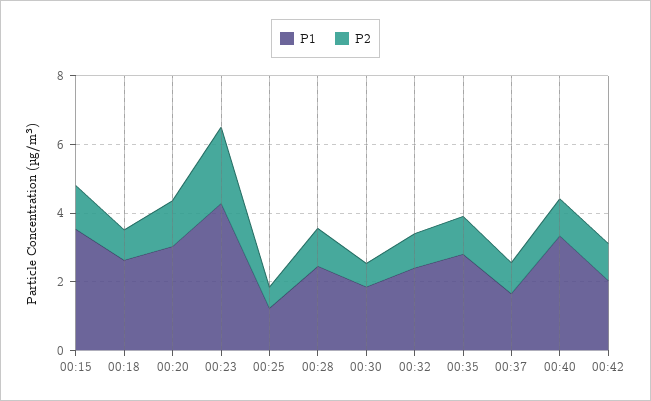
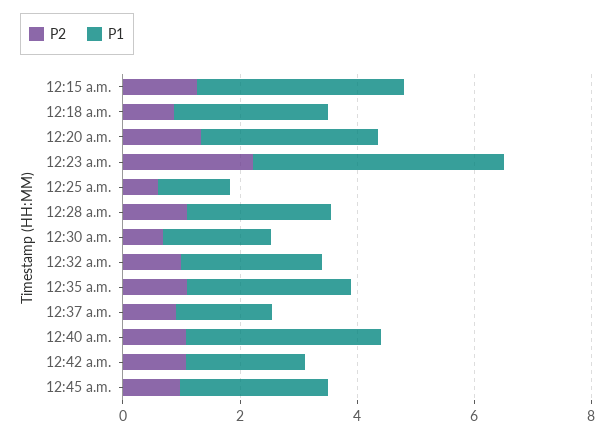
P2, 12:45 a.m.: none -> 1
P1, 12:45 a.m.: none -> 2.5

